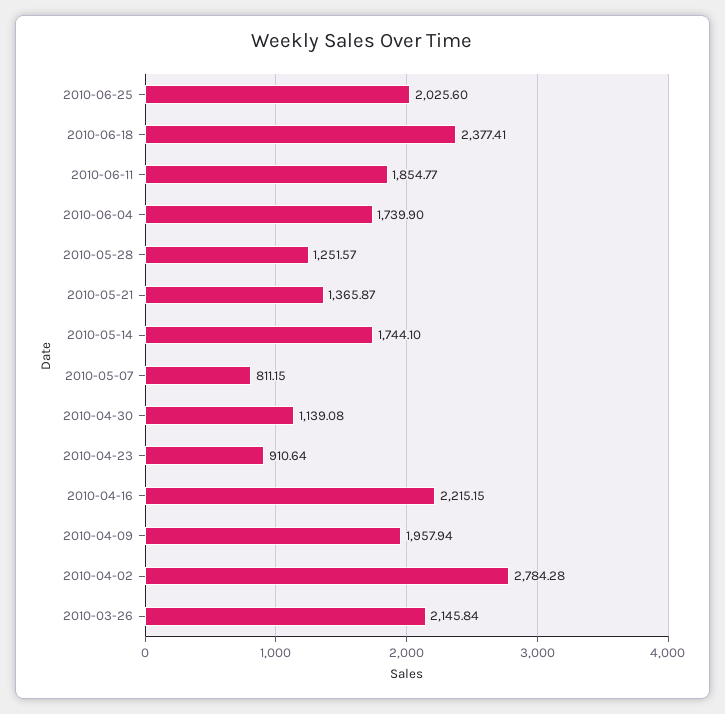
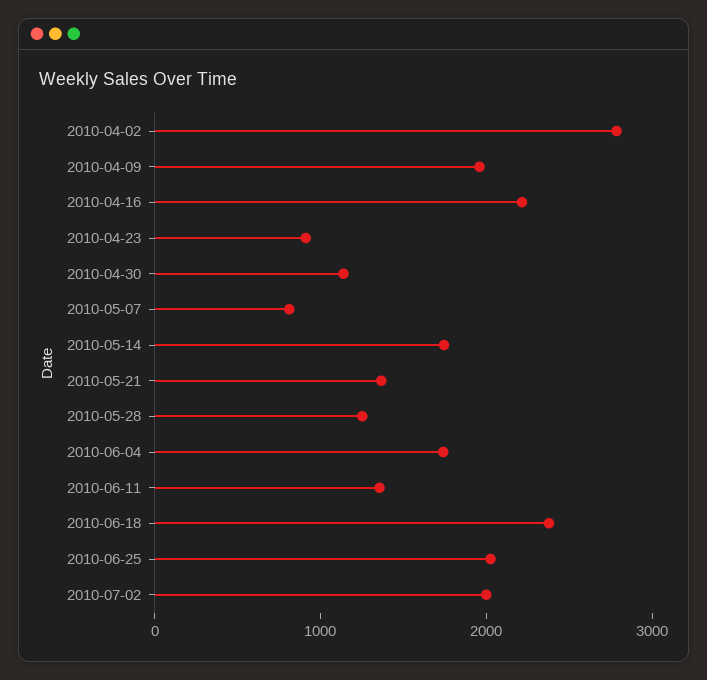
2010-06-11: 1854.77 -> 1400
2010-03-26: 2145.84 -> none
2010-07-02: none -> 2000

